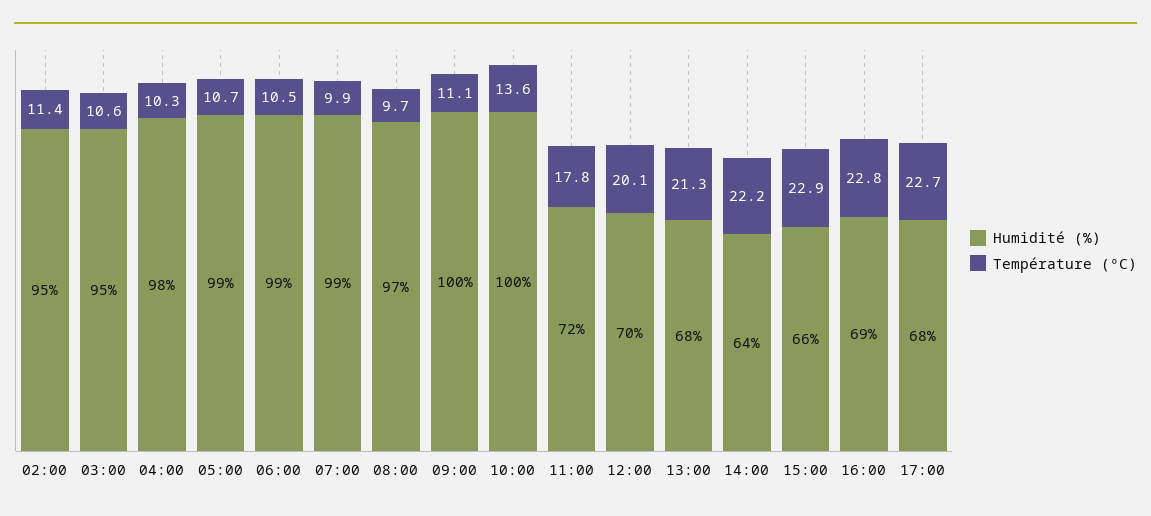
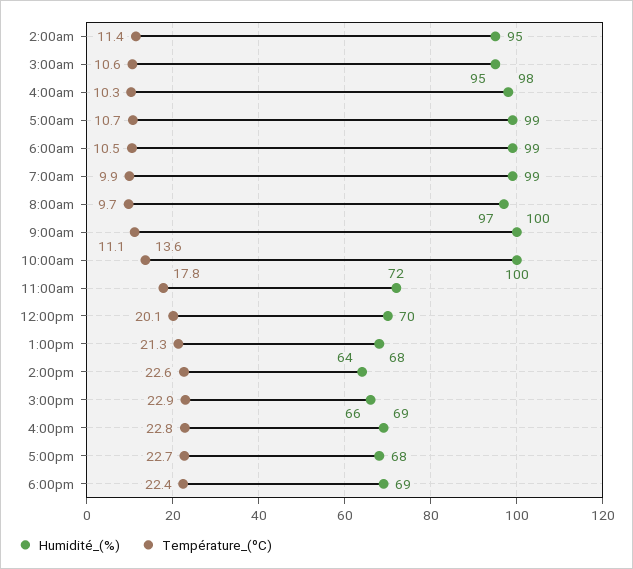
Température (ºC), 14:00: 22.2 -> 22.6
Humidité (%), 6:00pm: none -> 69
Température (ºC), 6:00pm: none -> 22.4

